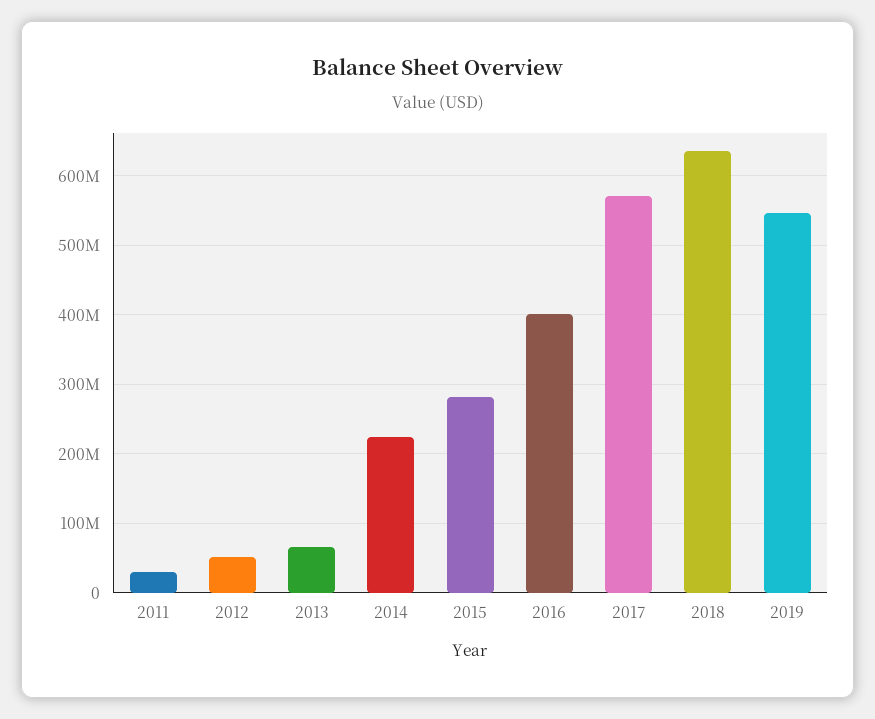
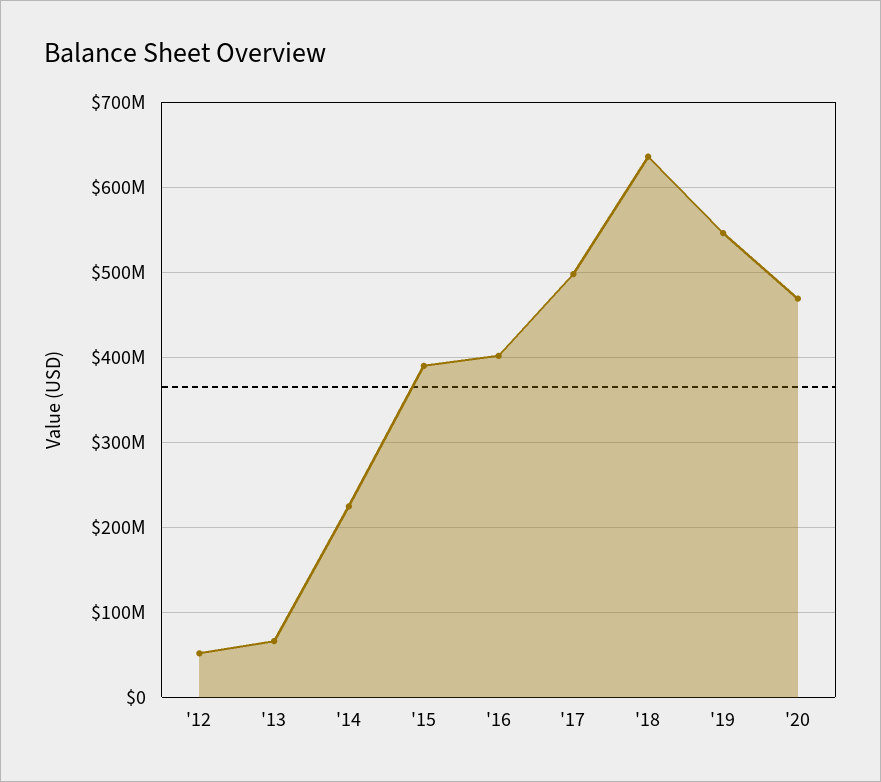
2011: 30000000 -> none
2015: 280000000 -> 390000000
2017: 570000000 -> 500000000
'20: none -> 470000000

